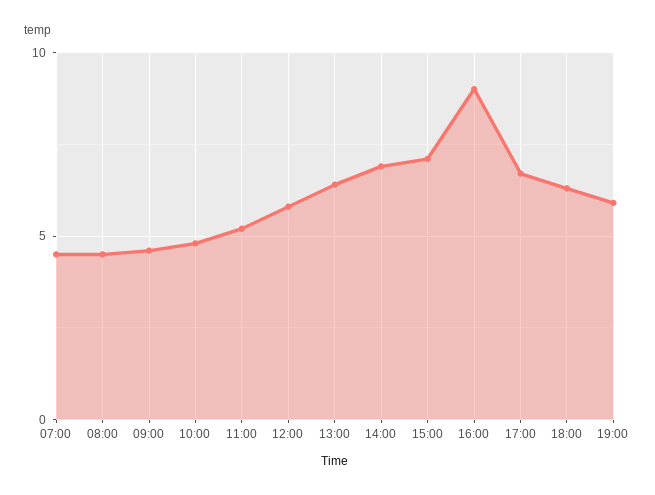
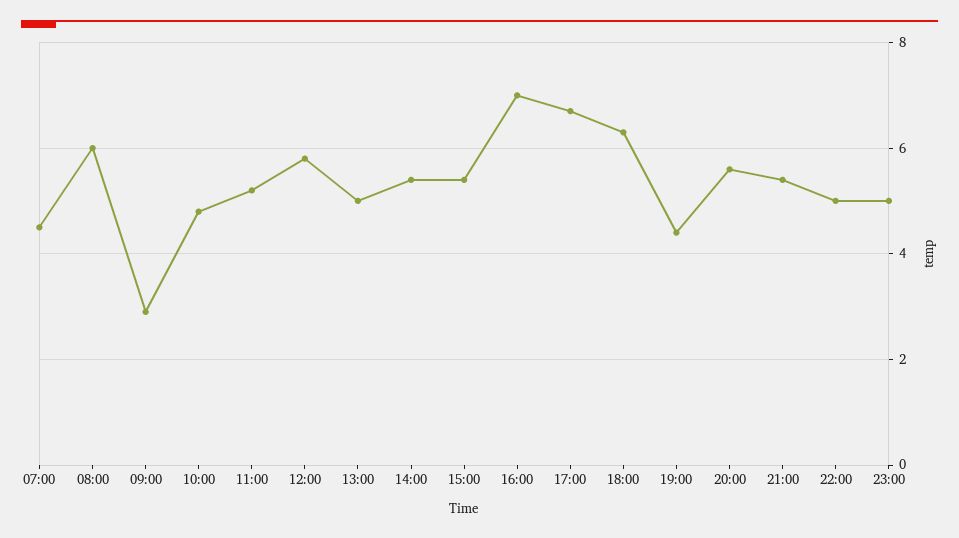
08:00: 4.5 -> 6
09:00: 4.5 -> 3
13:00: 6.5 -> 5
14:00: 7 -> 5.5
15:00: 7 -> 5.5
16:00: 9 -> 7
19:00: 6 -> 4.5
20:00: none -> 5.5
21:00: none -> 5.5
22:00: none -> 5
23:00: none -> 5

